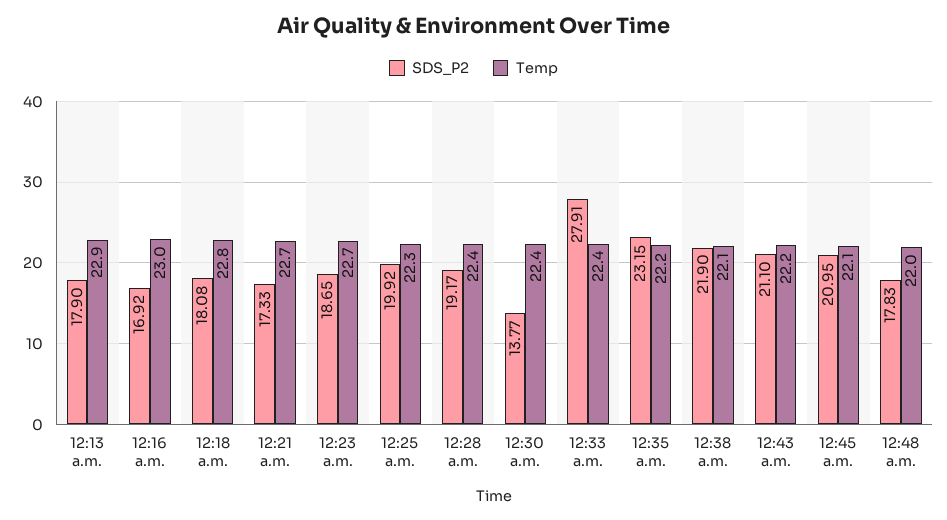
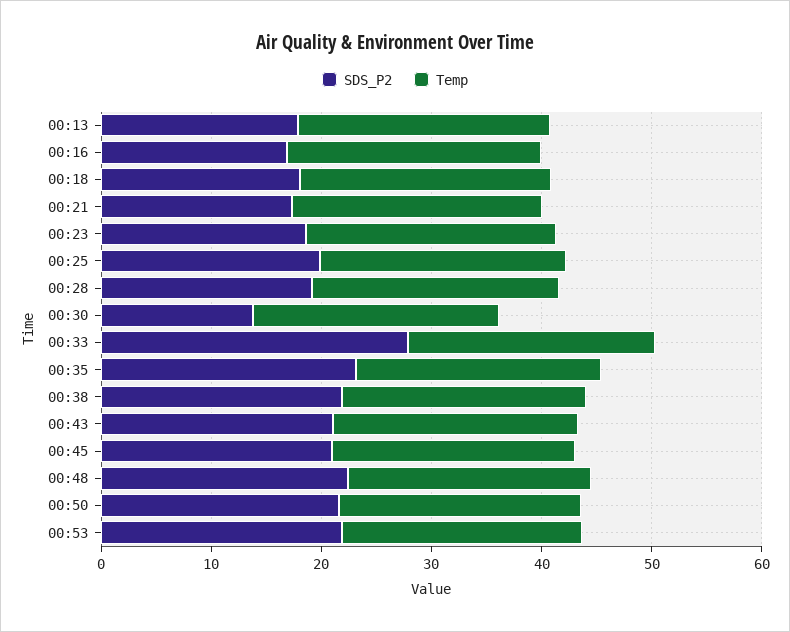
SDS_P2, 12:48 a.m.: 17.83 -> 22
SDS_P2, 00:50: none -> 22
Temp, 00:50: none -> 22
SDS_P2, 00:53: none -> 22
Temp, 00:53: none -> 22

